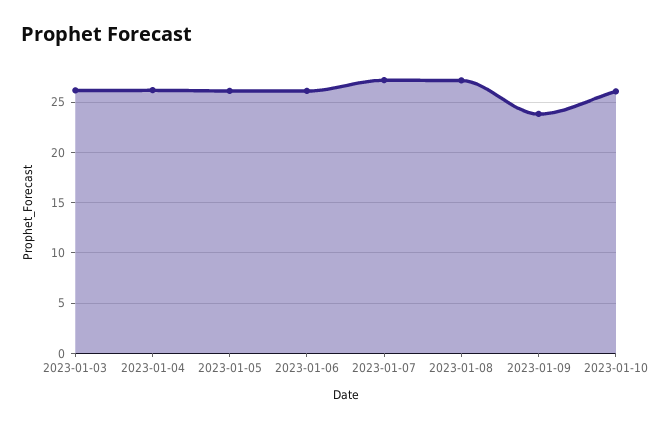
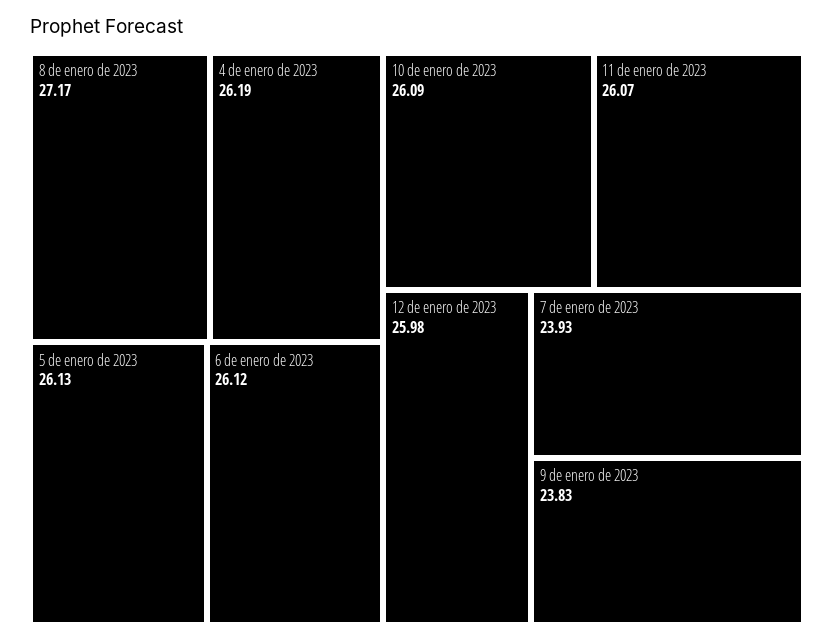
2023-01-03: 26 -> none
2023-01-07: 27 -> 23.93
11 de enero de 2023: none -> 26.07
12 de enero de 2023: none -> 25.98

